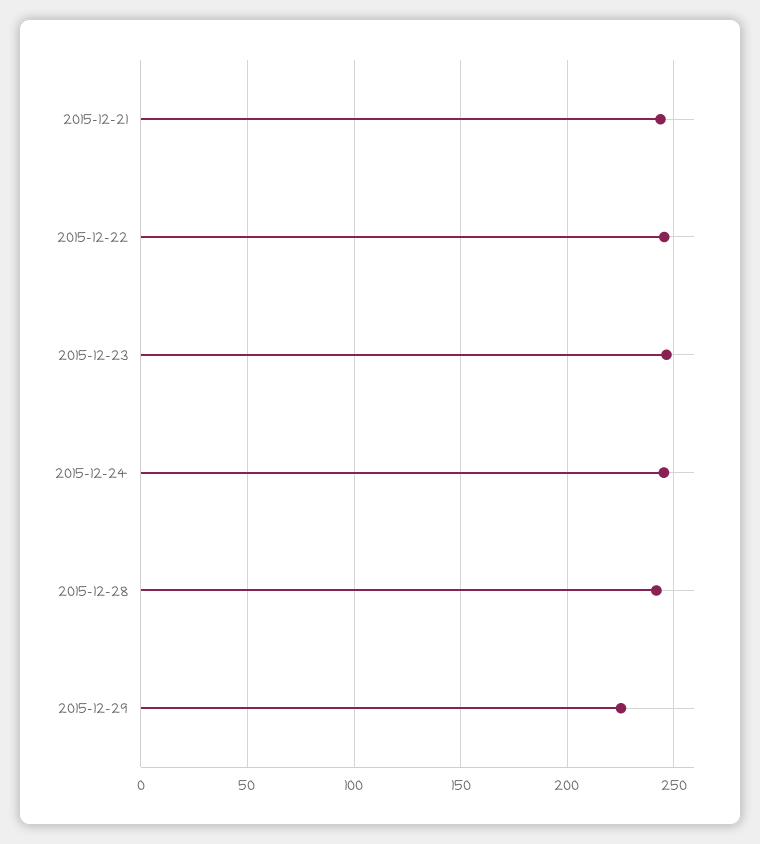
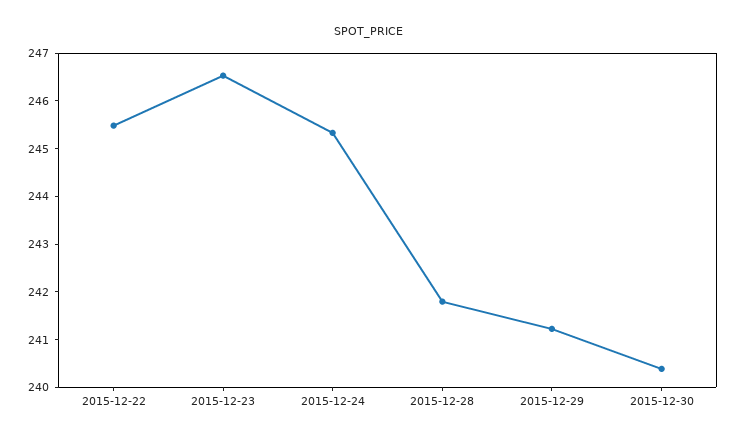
2015-12-21: 245 -> none
2015-12-29: 225 -> 241.2
2015-12-30: none -> 240.4

